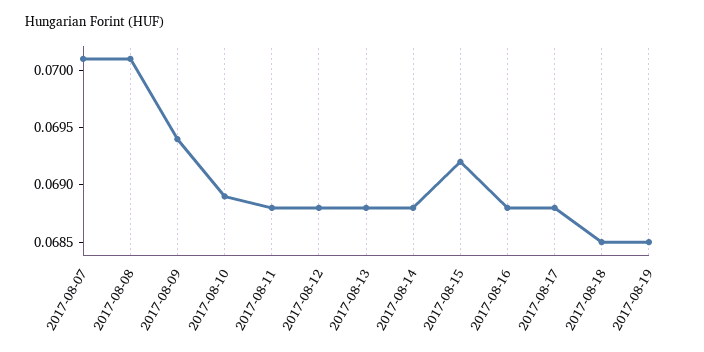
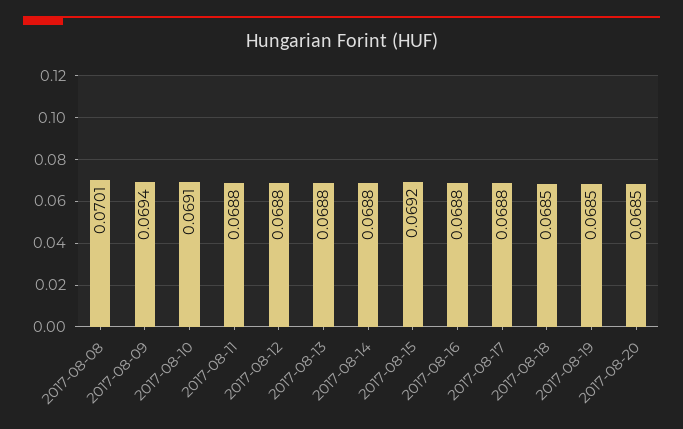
2017-08-07: 0.0701 -> none
2017-08-10: 0.0689 -> 0.0691
2017-08-20: none -> 0.0685

